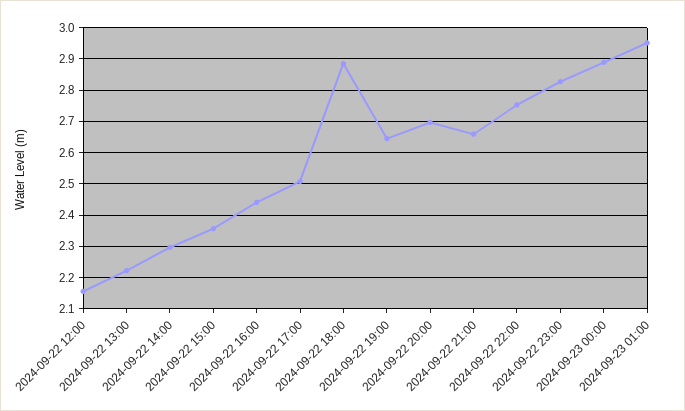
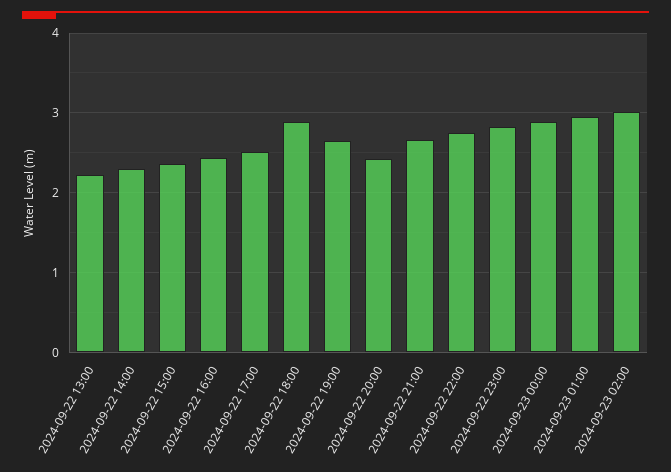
2024-09-22 12:00: 2.16 -> none
2024-09-22 20:00: 2.7 -> 2.4
2024-09-23 02:00: none -> 3

